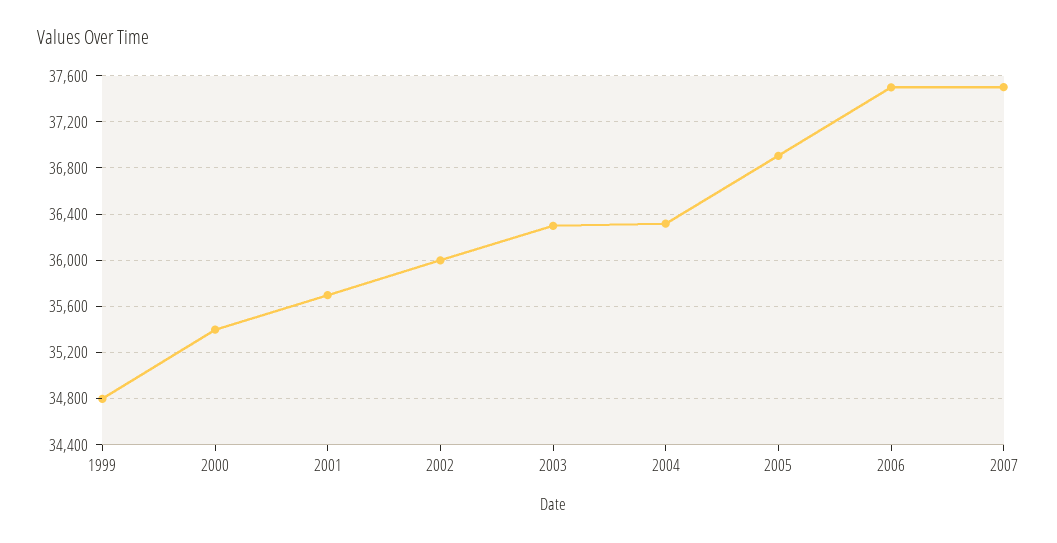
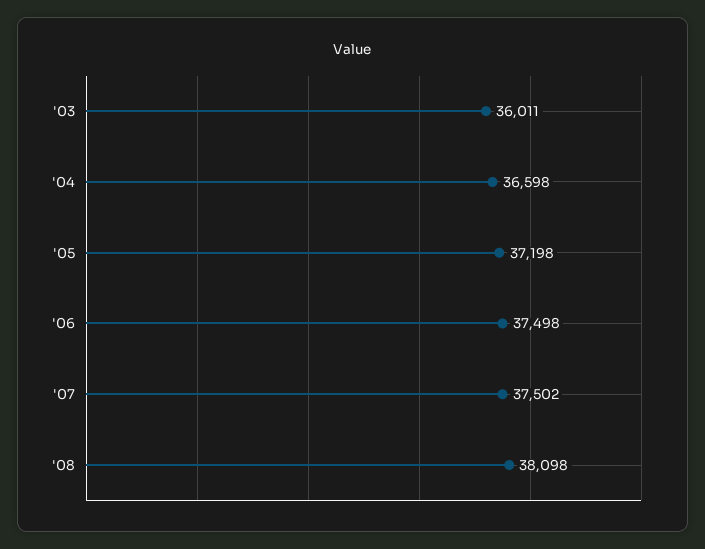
1999: 34800 -> none
2000: 35400 -> none
2001: 35700 -> none
2002: 36000 -> none
2003: 36300 -> 36011
2004: 36300 -> 36598
2005: 36900 -> 37198
'08: none -> 38098

